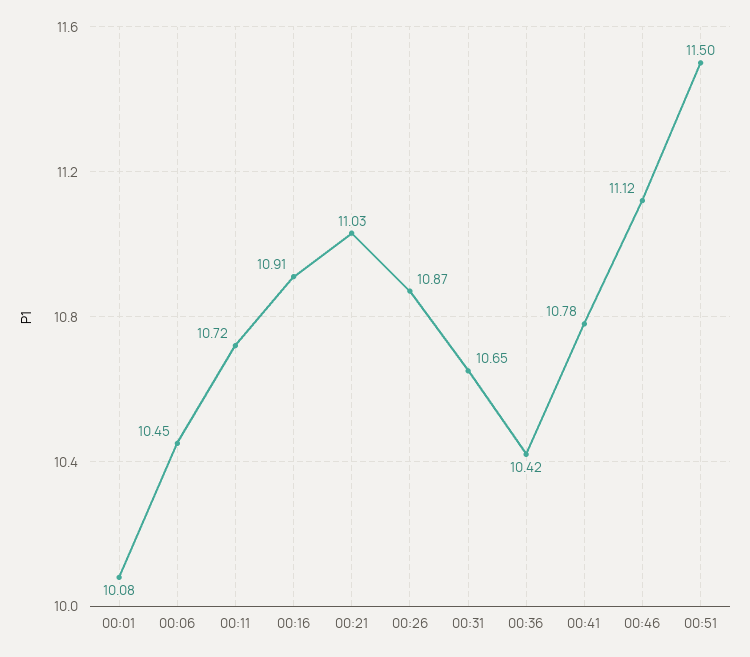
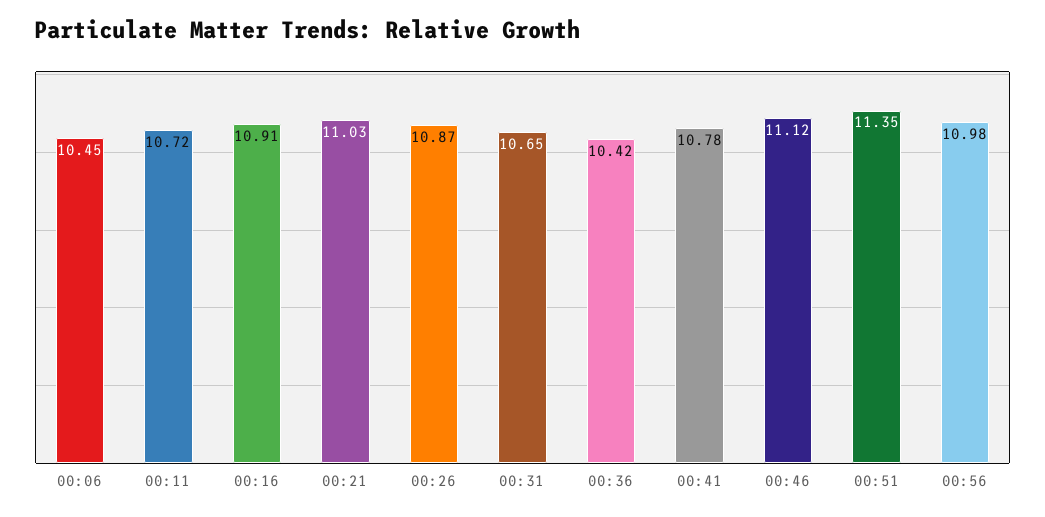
00:01: 10.08 -> none
00:51: 11.5 -> 11.35
00:56: none -> 10.98

